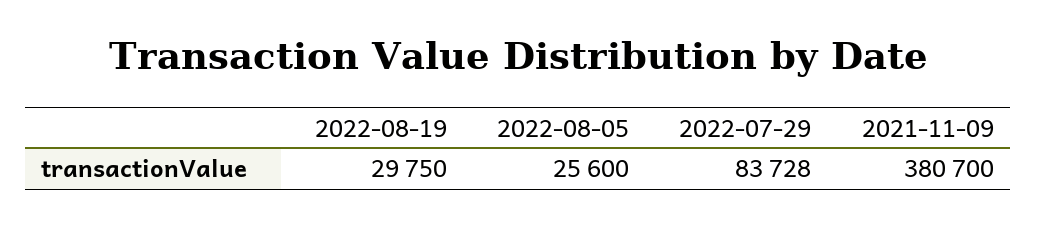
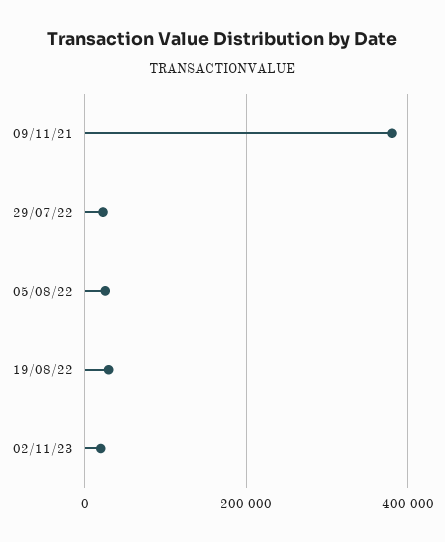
2022-07-29: 83728 -> 20000
02/11/23: none -> 20000

